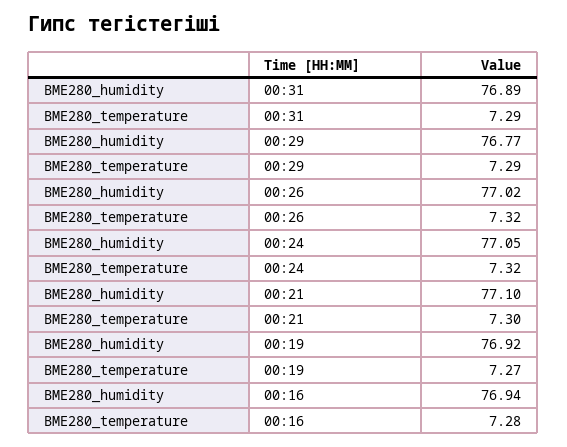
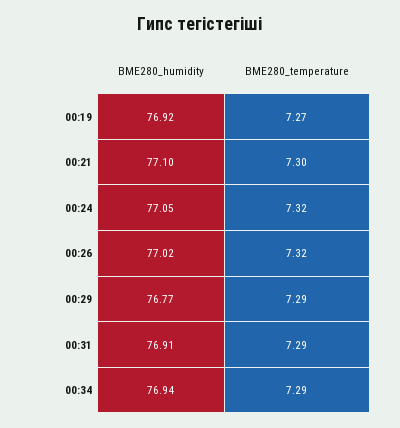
BME280_humidity, 00:31: 76.89 -> 76.91
BME280_humidity, 00:16: 76.94 -> none
BME280_temperature, 00:16: 7.28 -> none
BME280_humidity, 00:34: none -> 76.94
BME280_temperature, 00:34: none -> 7.29

